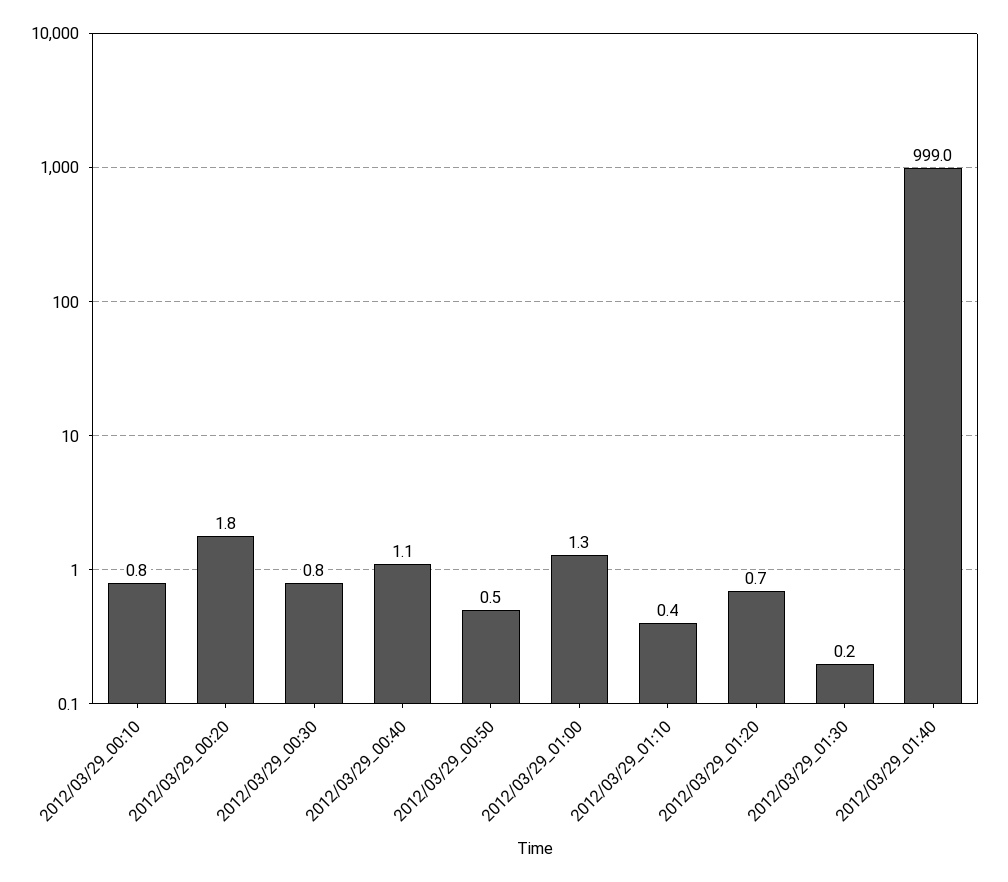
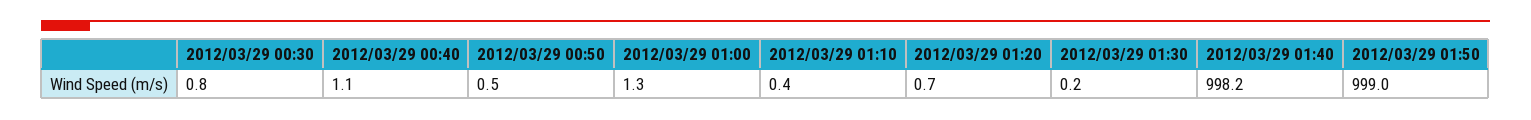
2012/03/29_00:10: 0.8 -> none
2012/03/29_00:20: 1.8 -> none
2012/03/29_01:40: 999 -> 998.2
2012/03/29 01:50: none -> 999

